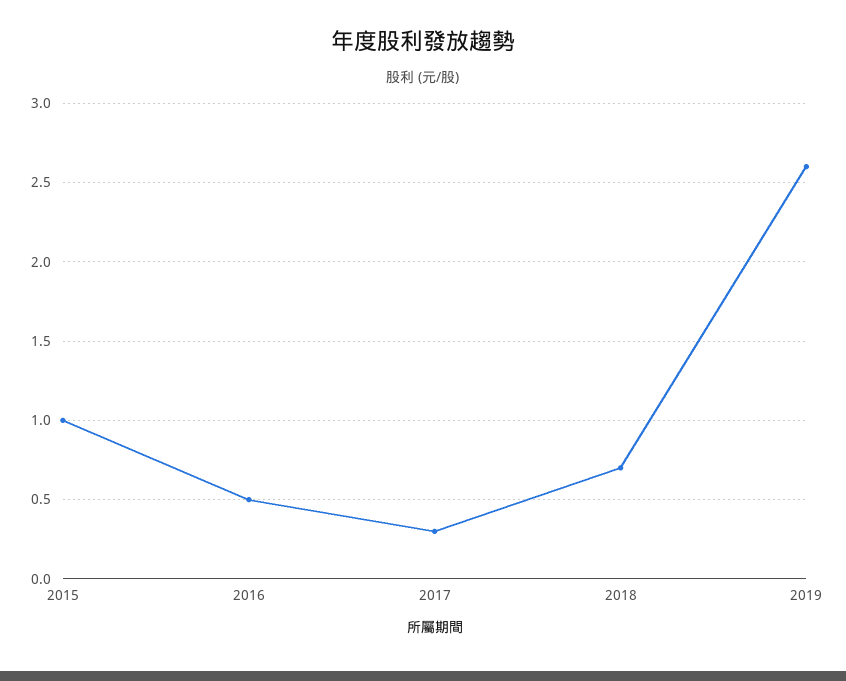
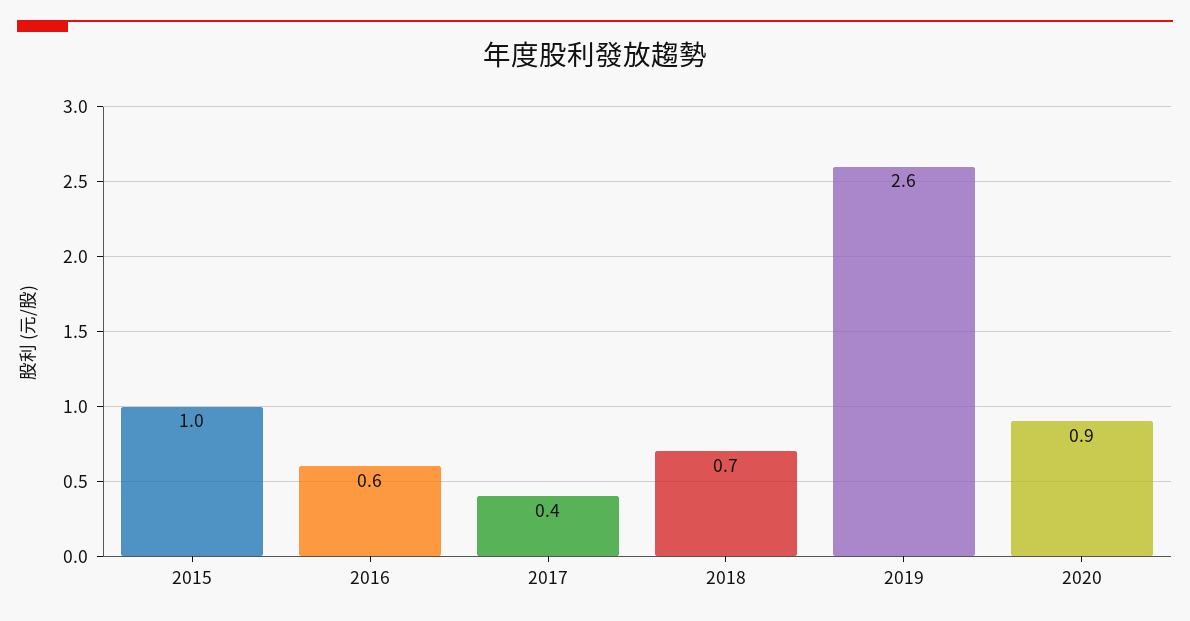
2016: 0.5 -> 0.6
2017: 0.3 -> 0.4
2020: none -> 0.9

